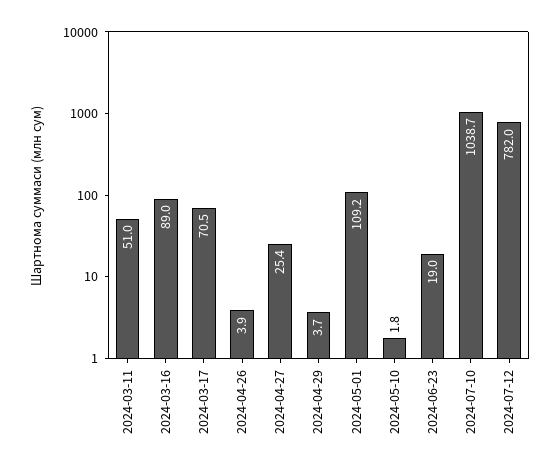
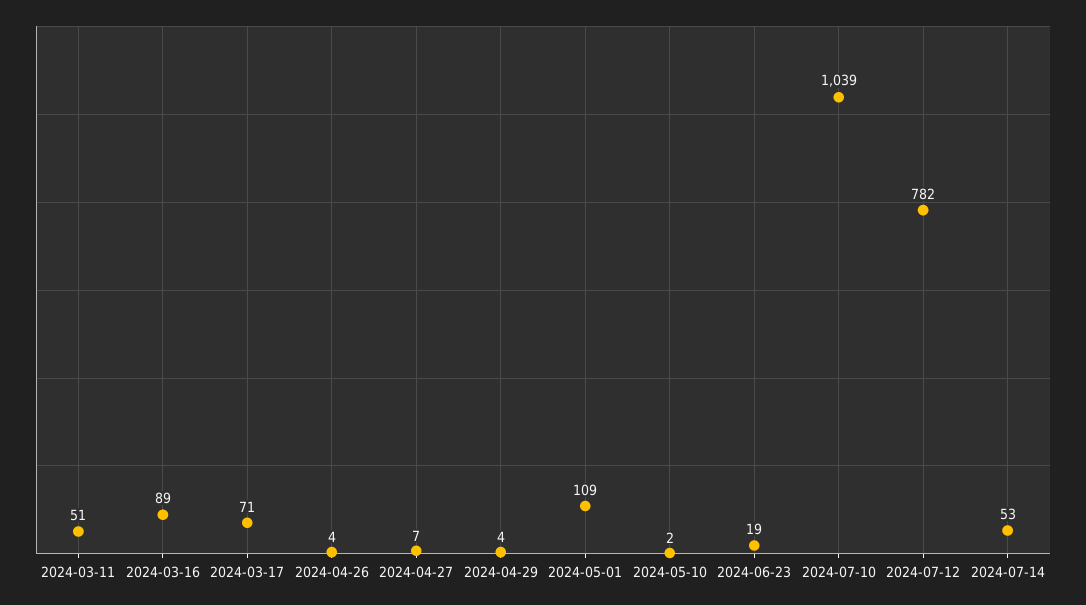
2024-04-27: 25.4 -> 7
2024-07-14: none -> 53

